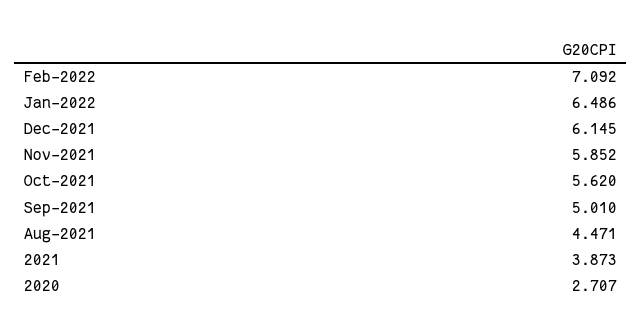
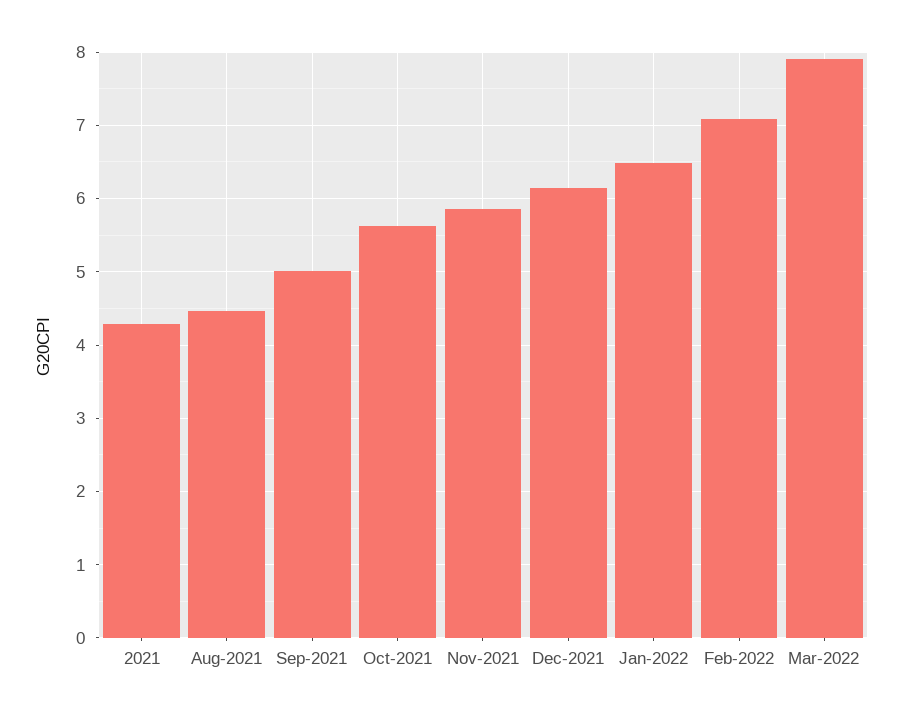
2021: 3.873 -> 4.3
2020: 2.707 -> none
Mar-2022: none -> 7.9

